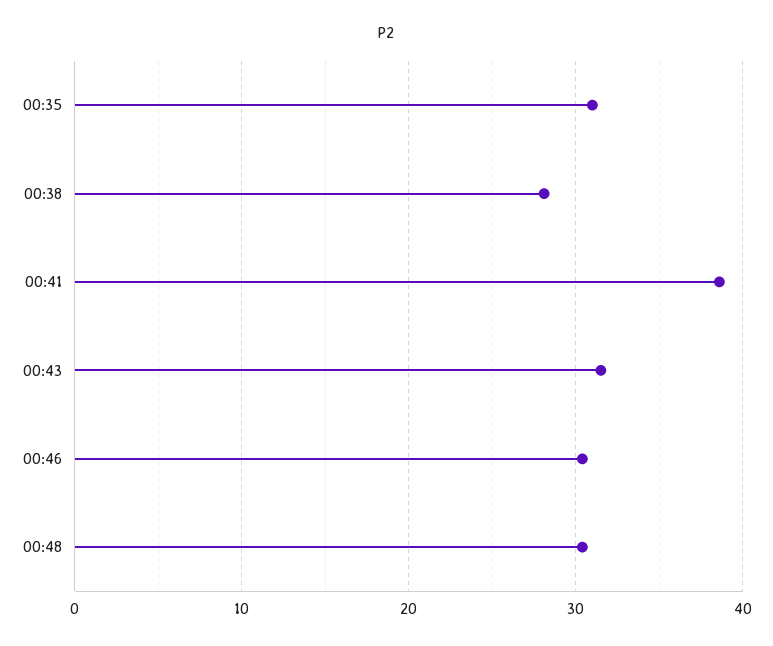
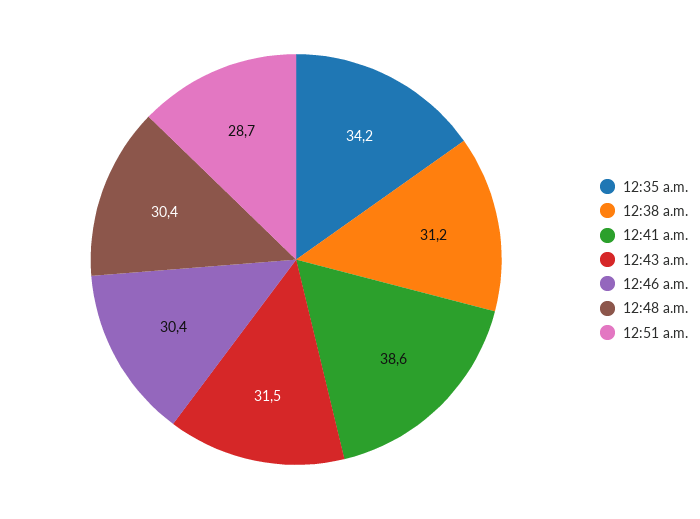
00:35: 31 -> 34.2
00:38: 28 -> 31.2
12:51 a.m.: none -> 28.7

